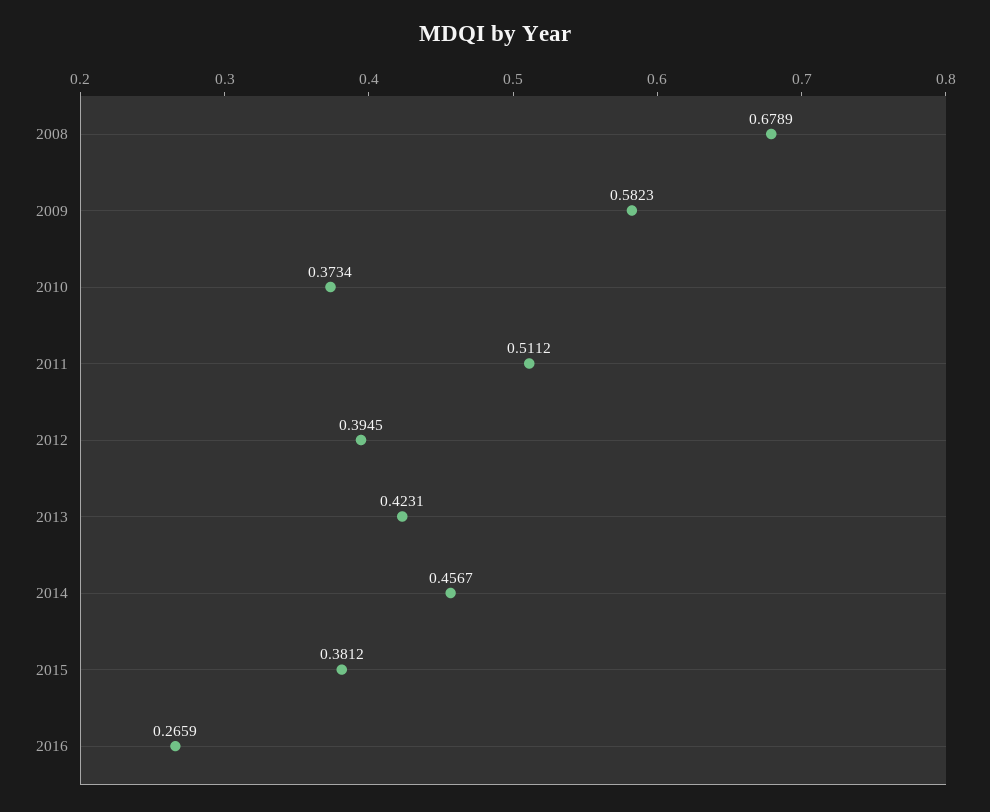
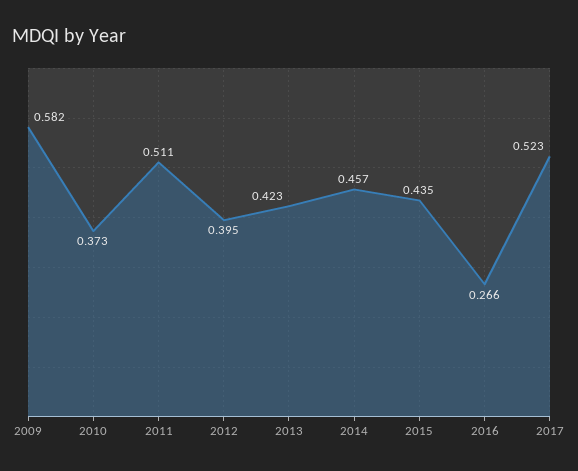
2008: 0.6789 -> none
2015: 0.3812 -> 0.435
2017: none -> 0.523

